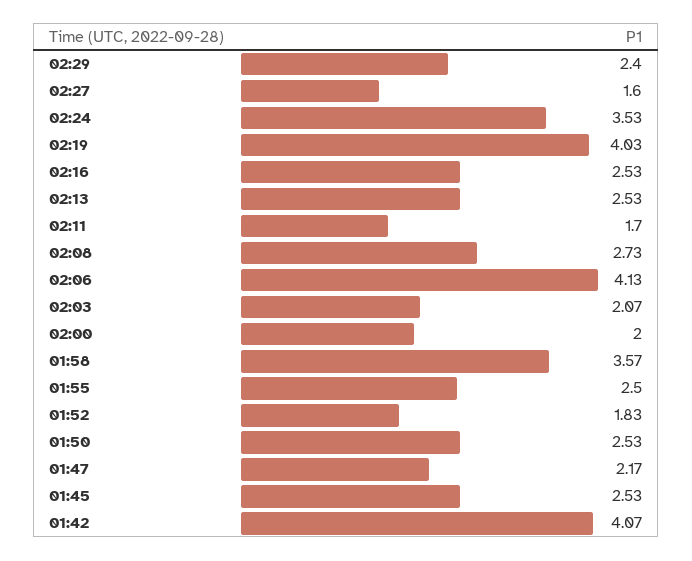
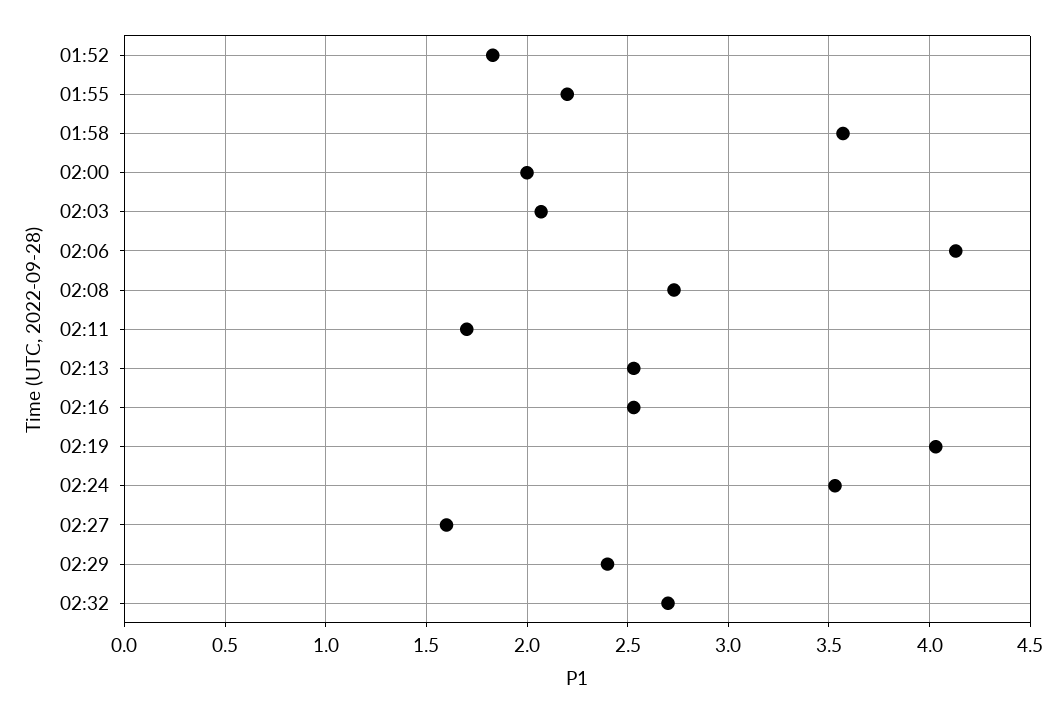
01:55: 2.5 -> 2.2
01:50: 2.53 -> none
01:47: 2.17 -> none
01:45: 2.53 -> none
01:42: 4.07 -> none
02:32: none -> 2.7

